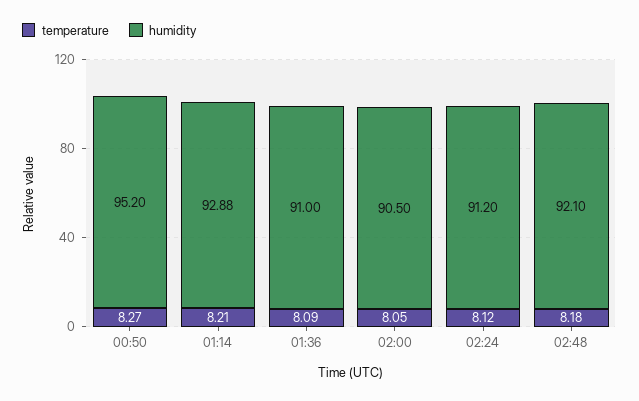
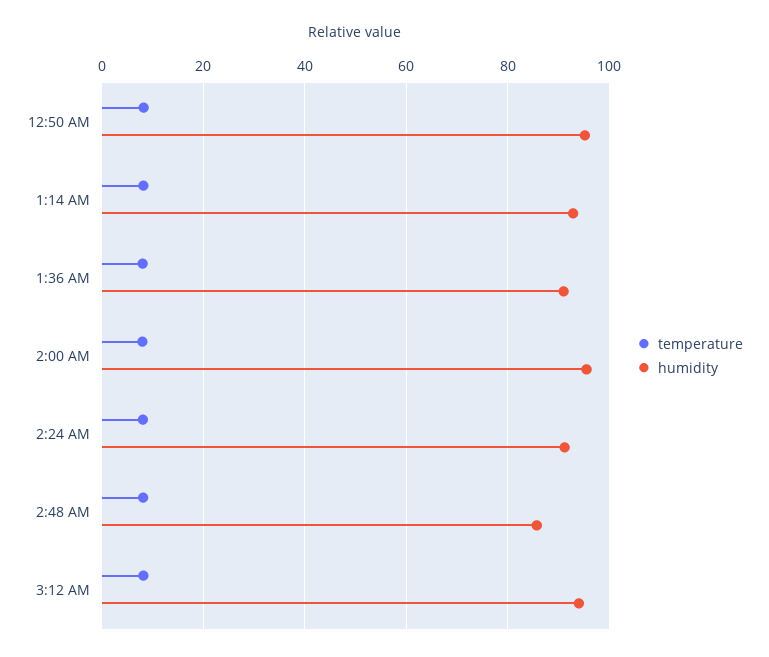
humidity, 02:00: 90.5 -> 96
humidity, 02:48: 92.1 -> 86
temperature, 3:12 AM: none -> 8
humidity, 3:12 AM: none -> 94

